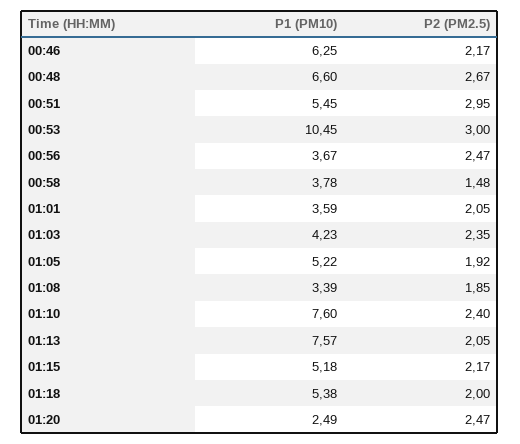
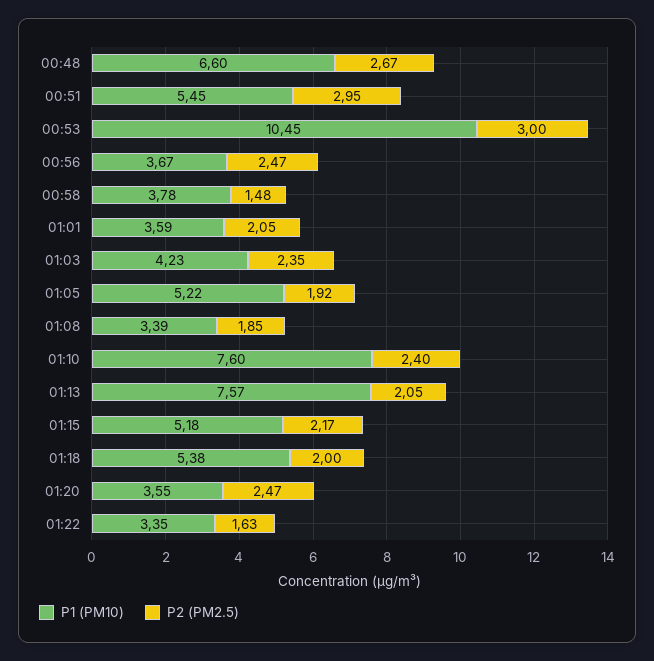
P1 (PM10), 00:46: 6.25 -> none
P2 (PM2.5), 00:46: 2.17 -> none
P1 (PM10), 01:20: 2.49 -> 3.55
P1 (PM10), 01:22: none -> 3.35
P2 (PM2.5), 01:22: none -> 1.63

